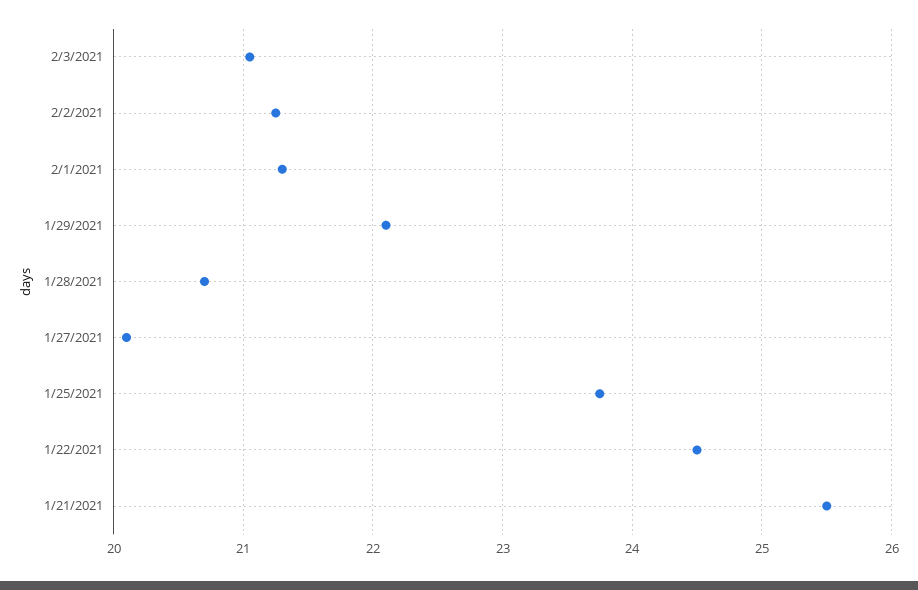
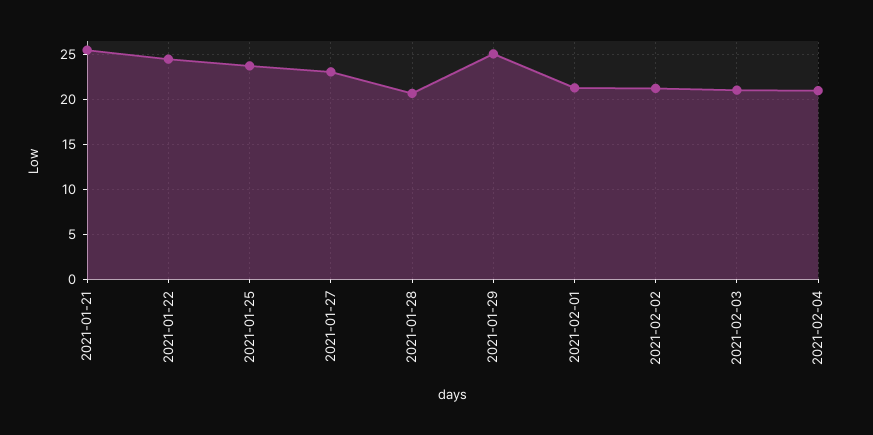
1/29/2021: 22.1 -> 25
1/27/2021: 20.1 -> 23
2021-02-04: none -> 21

